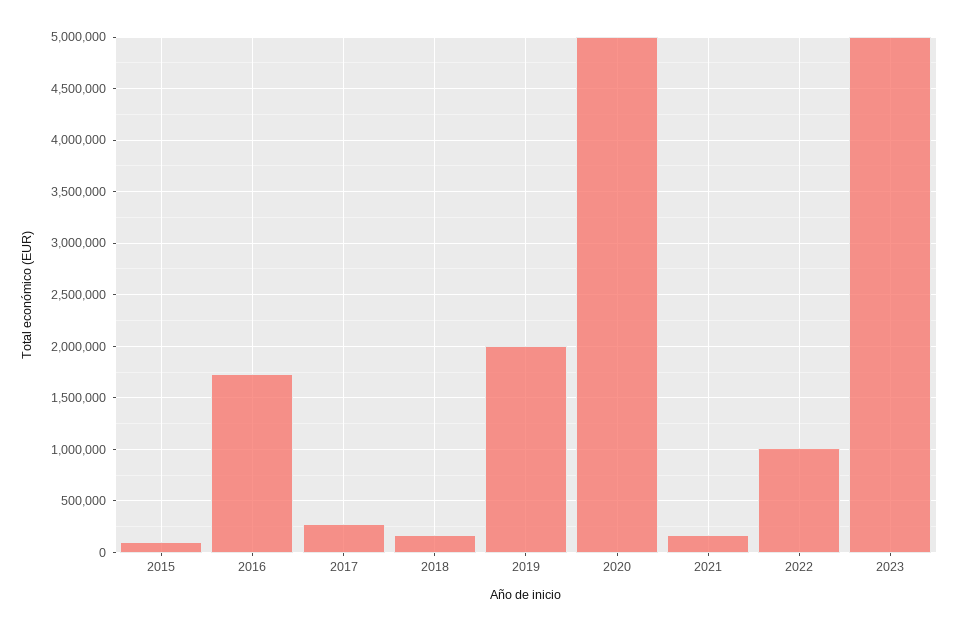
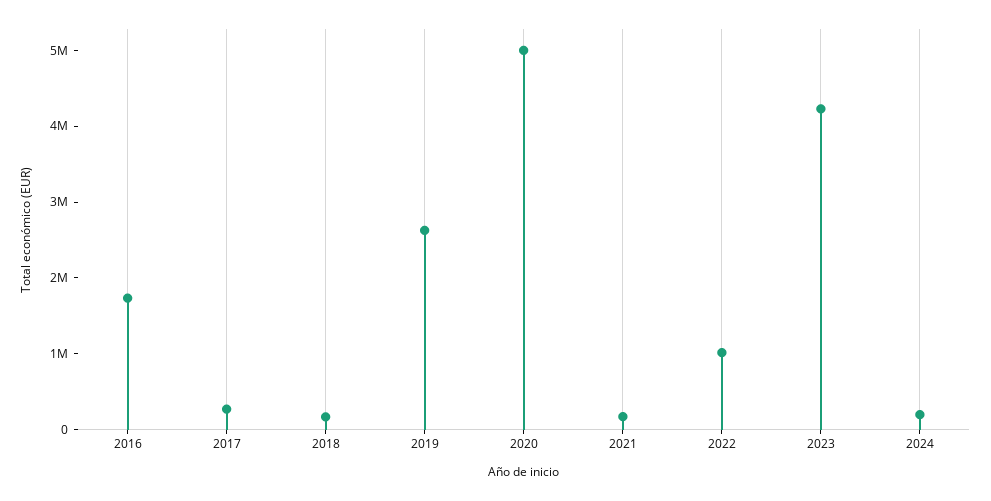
2015: 100000 -> none
2019: 2000000 -> 2600000
2023: 5000000 -> 4200000
2024: none -> 200000

